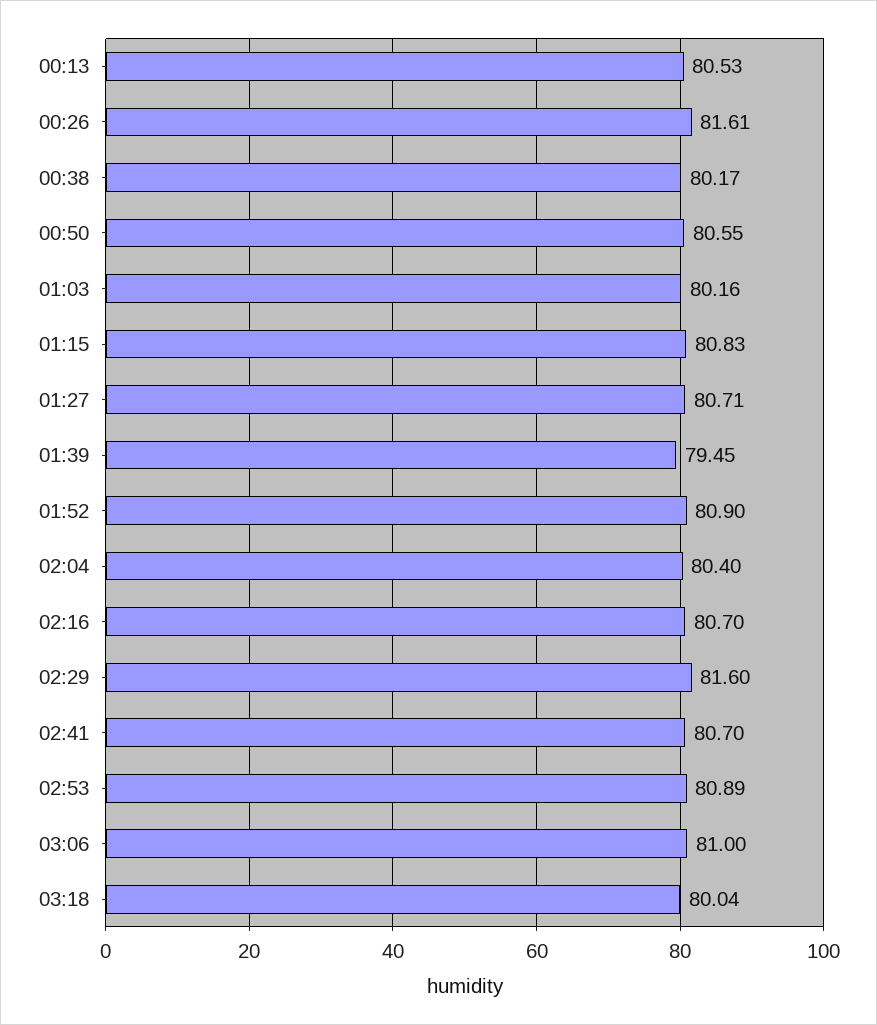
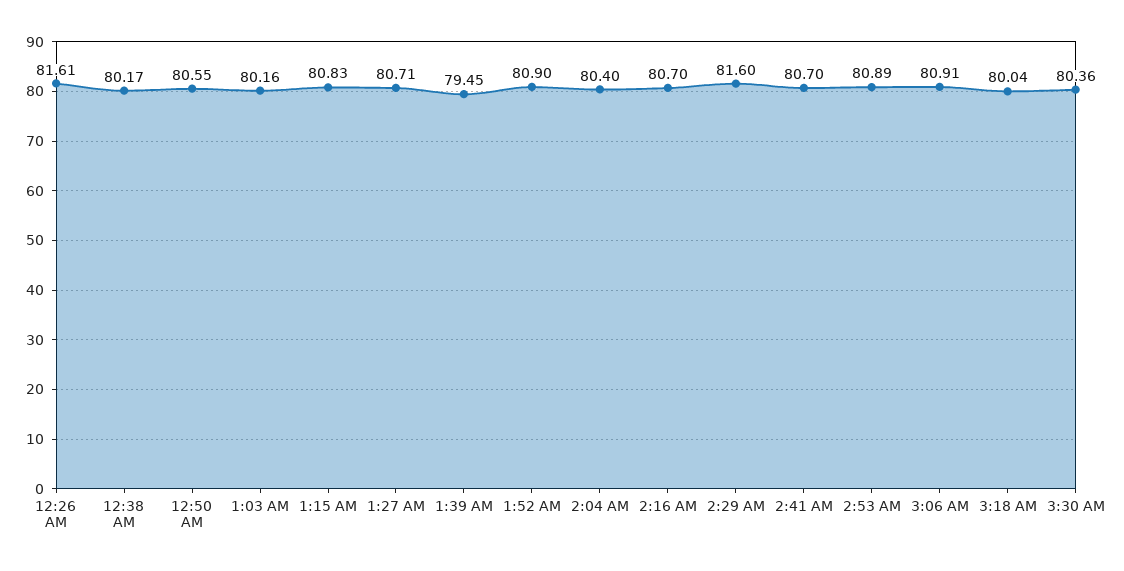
00:13: 80.53 -> none
03:06: 81 -> 80.91
3:30 AM: none -> 80.36

